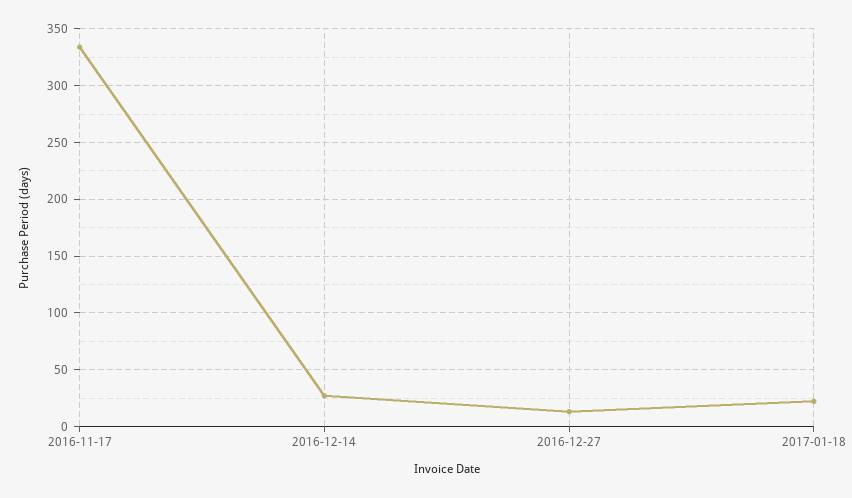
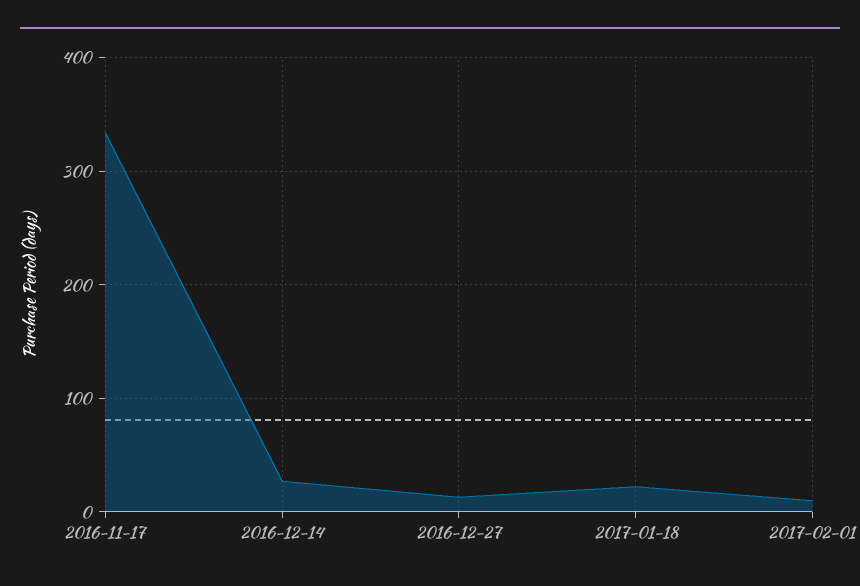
2017-02-01: none -> 10

